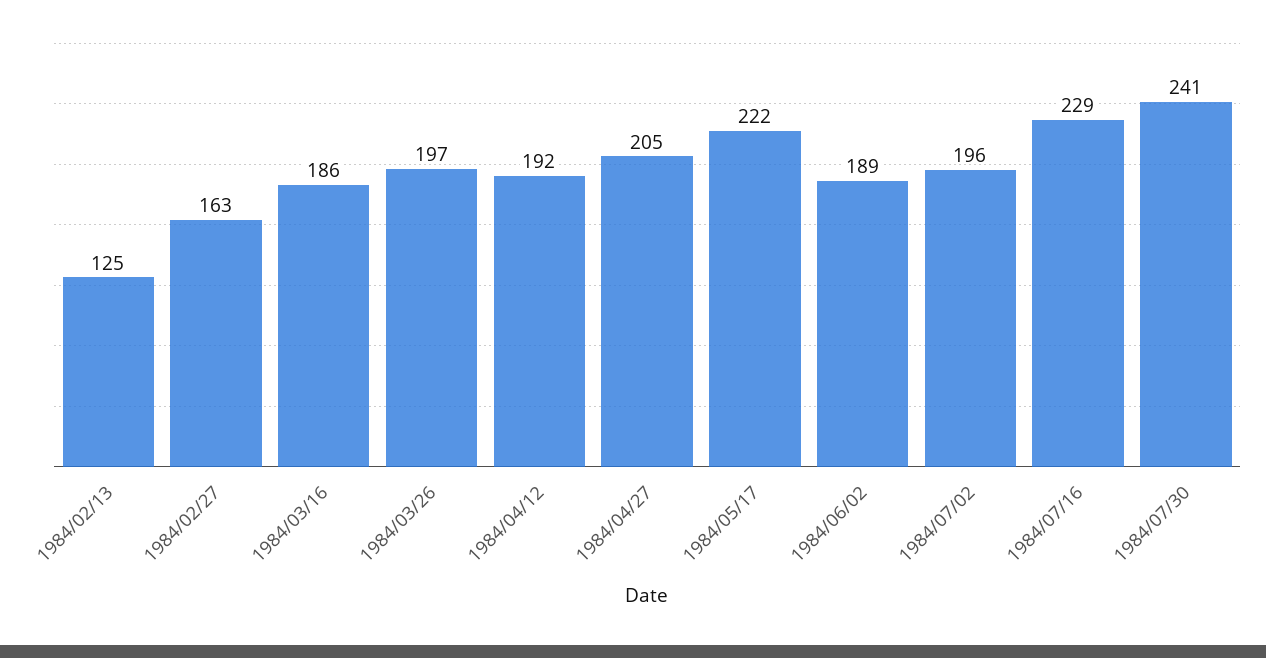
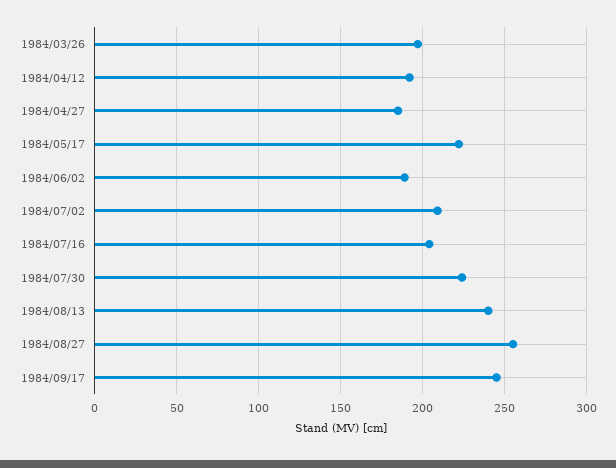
1984/02/13: 125 -> none
1984/02/27: 163 -> none
1984/03/16: 186 -> none
1984/04/27: 205 -> 185
1984/07/02: 196 -> 210
1984/07/16: 229 -> 205
1984/07/30: 241 -> 225
1984/08/13: none -> 240
1984/08/27: none -> 255
1984/09/17: none -> 245

